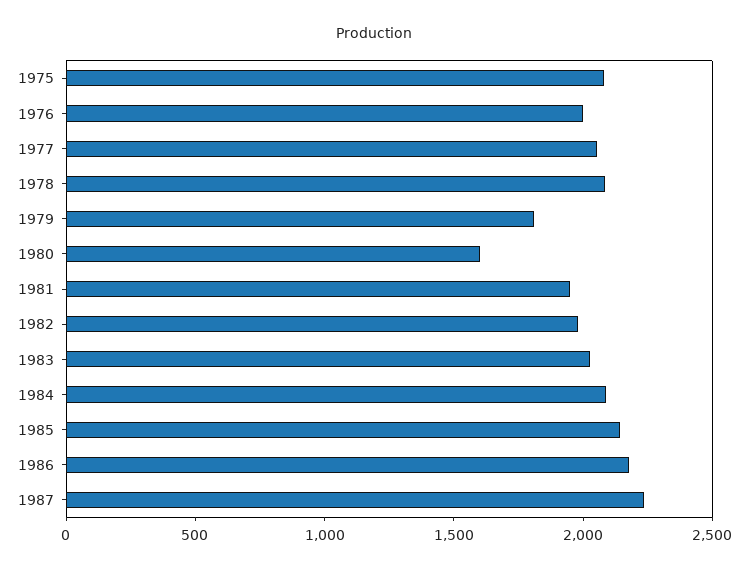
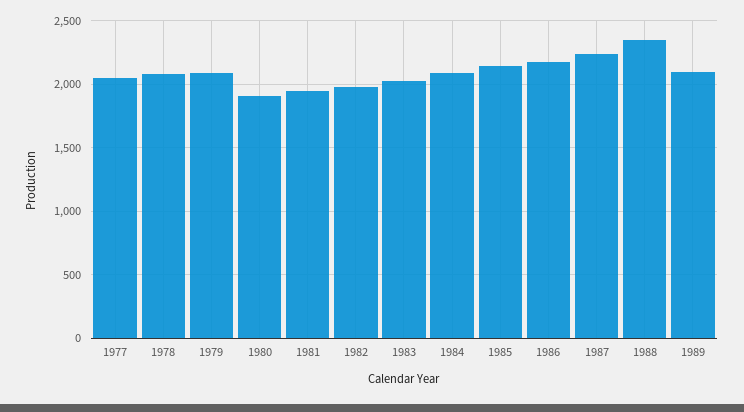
1975: 2100 -> none
1976: 2000 -> none
1979: 1800 -> 2100
1980: 1600 -> 1900
1988: none -> 2350
1989: none -> 2100

